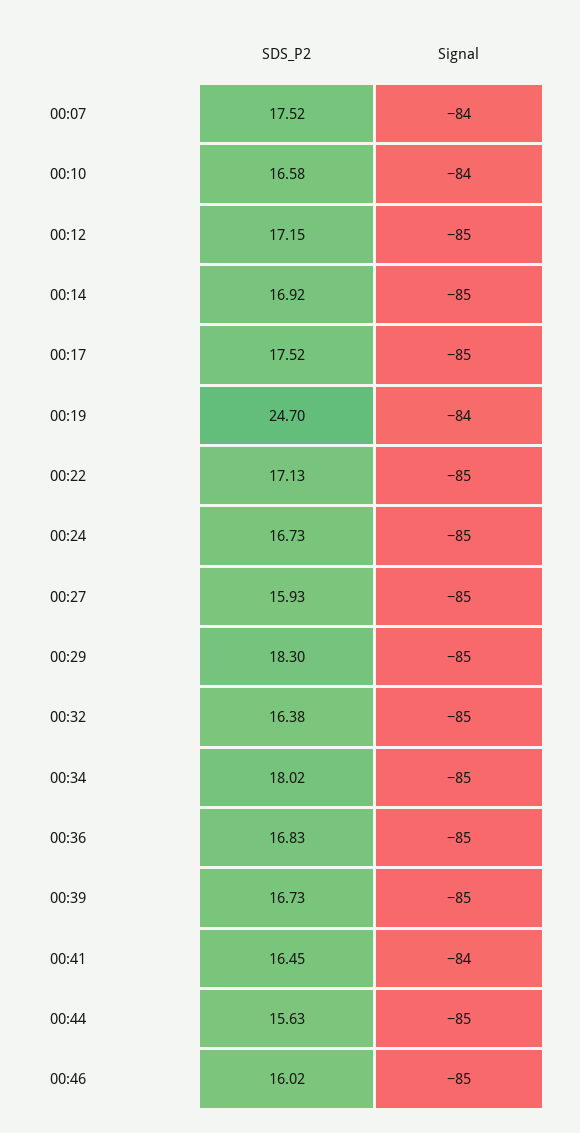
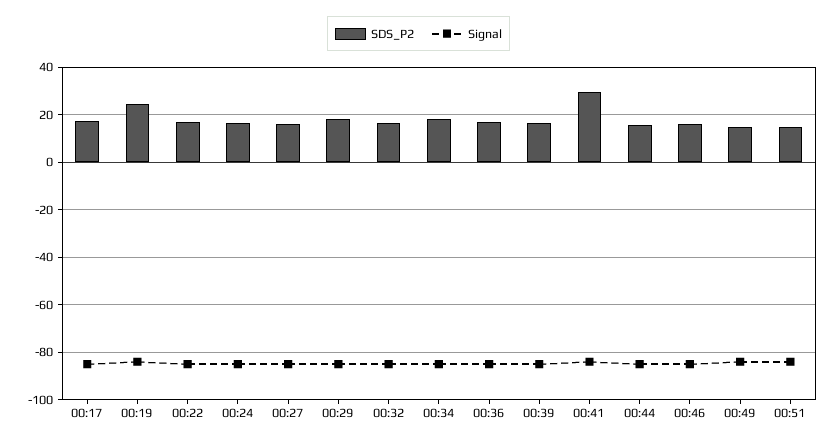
SDS_P2, 00:07: 17.52 -> none
Signal, 00:07: -84 -> none
SDS_P2, 00:10: 16.58 -> none
Signal, 00:10: -84 -> none
SDS_P2, 00:12: 17.15 -> none
Signal, 00:12: -85 -> none
SDS_P2, 00:14: 16.92 -> none
Signal, 00:14: -85 -> none
SDS_P2, 00:41: 16.45 -> 30
SDS_P2, 00:49: none -> 15
Signal, 00:49: none -> -85
SDS_P2, 00:51: none -> 15
Signal, 00:51: none -> -85

